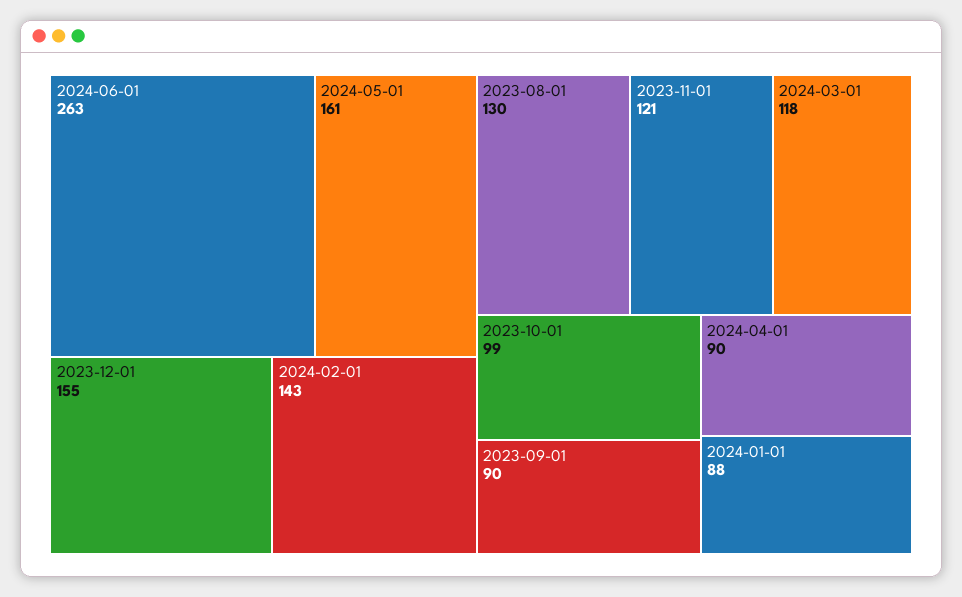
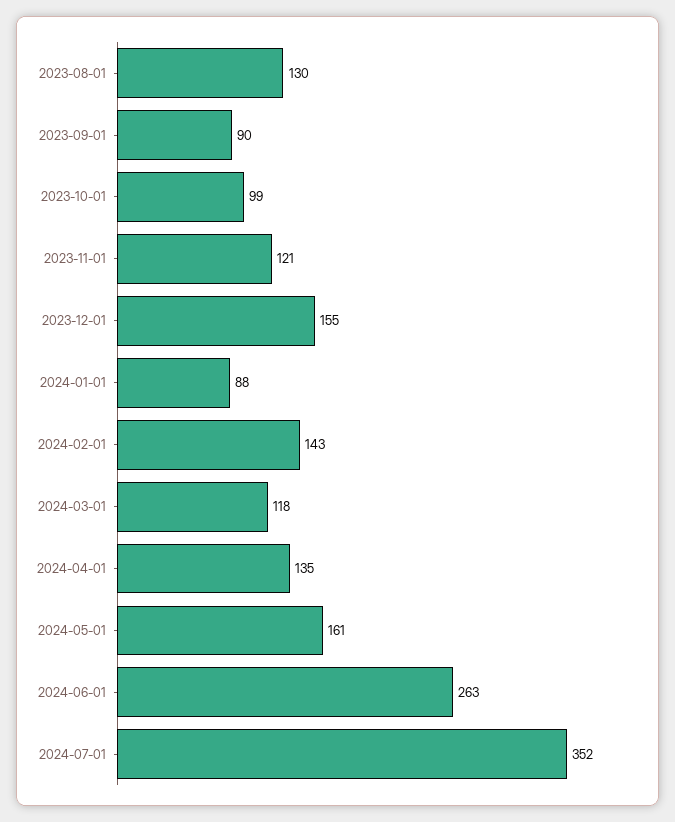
2024-04-01: 90 -> 135
2024-07-01: none -> 352

